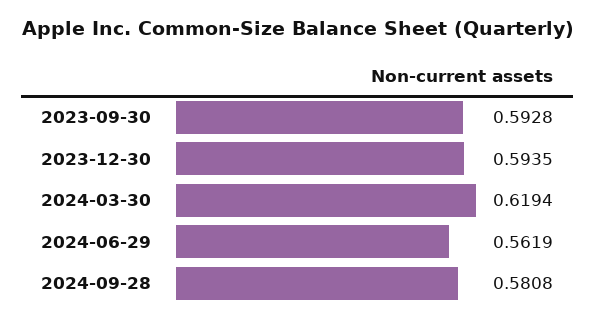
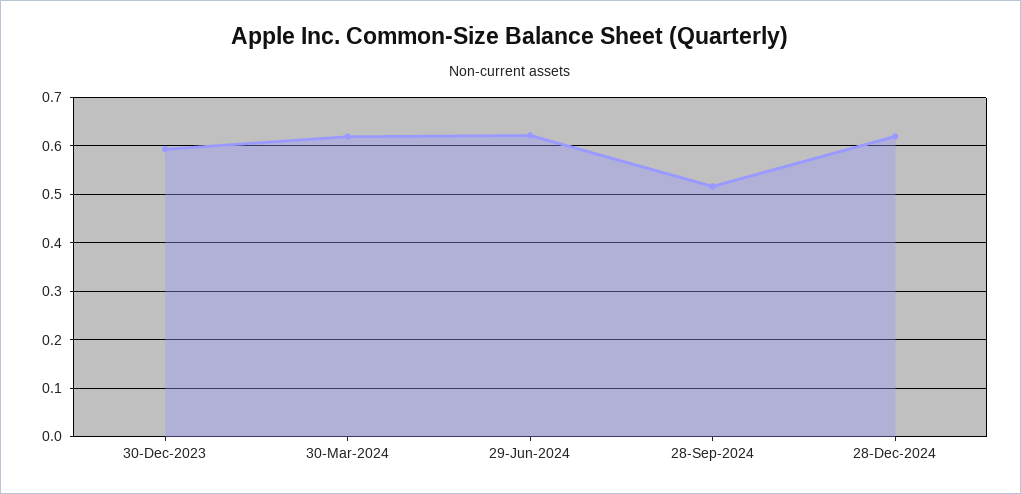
2023-09-30: 0.5928 -> none
2024-06-29: 0.5619 -> 0.62
2024-09-28: 0.5808 -> 0.52
28-Dec-2024: none -> 0.62

